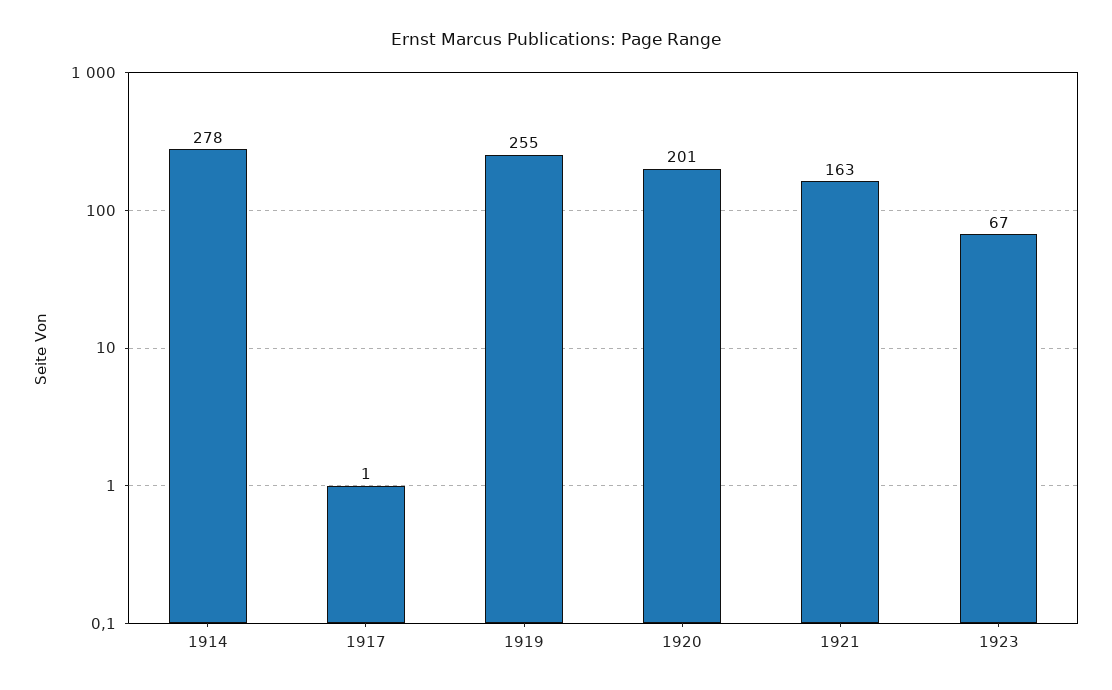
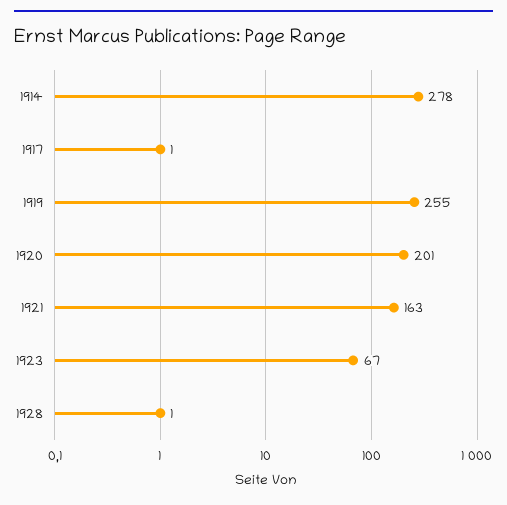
1928: none -> 1

